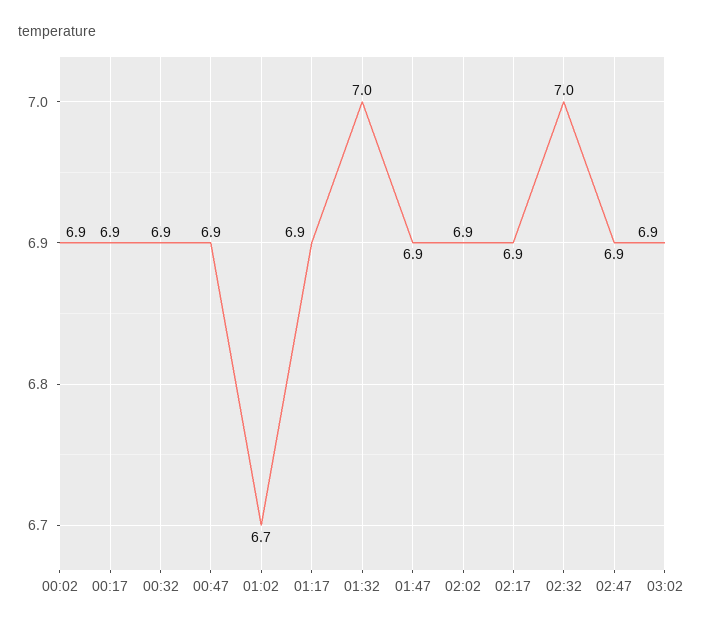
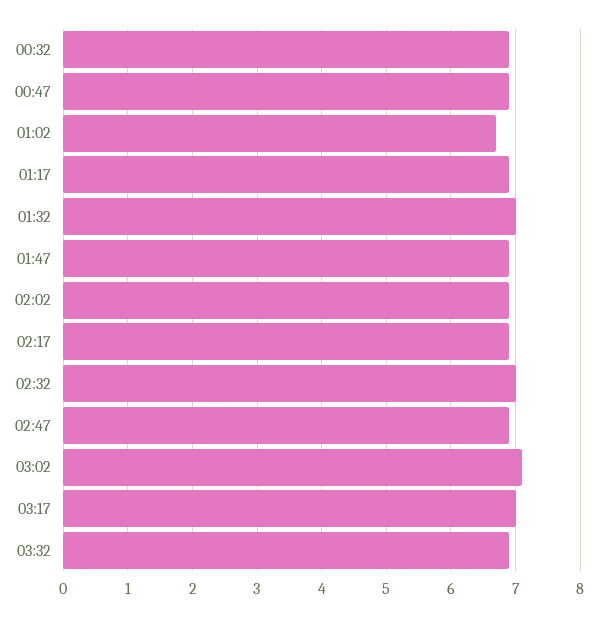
00:02: 6.9 -> none
00:17: 6.9 -> none
03:02: 6.9 -> 7.1
03:17: none -> 7
03:32: none -> 6.9

